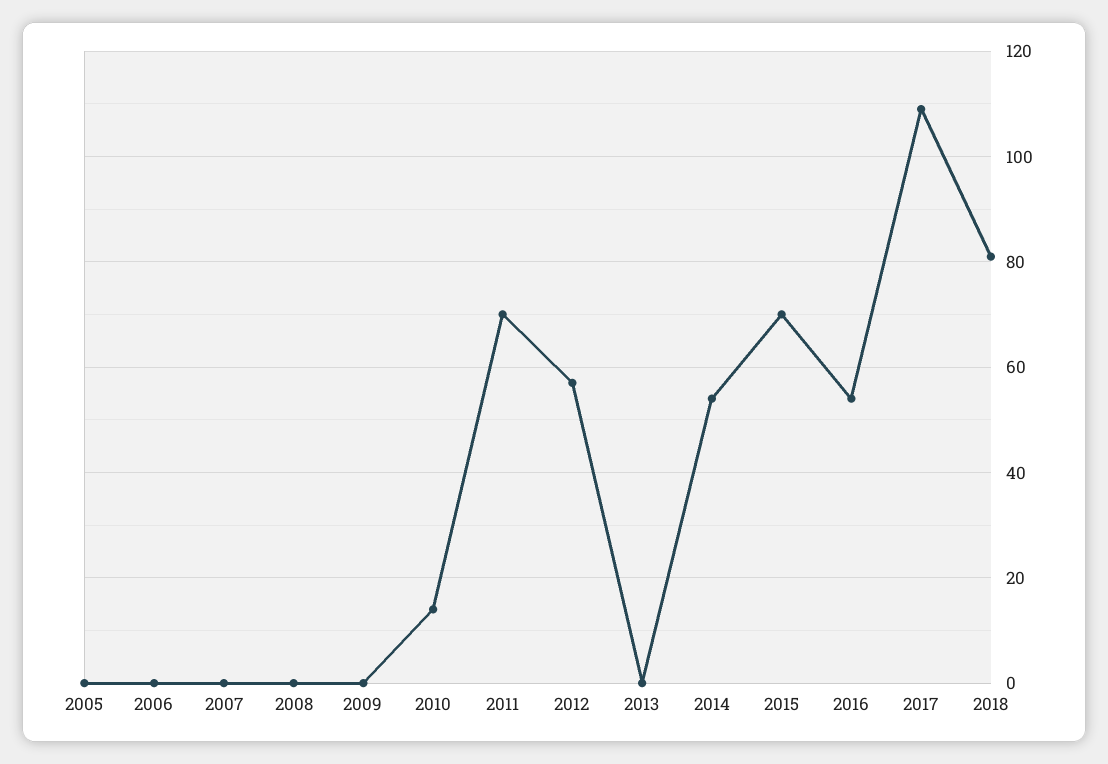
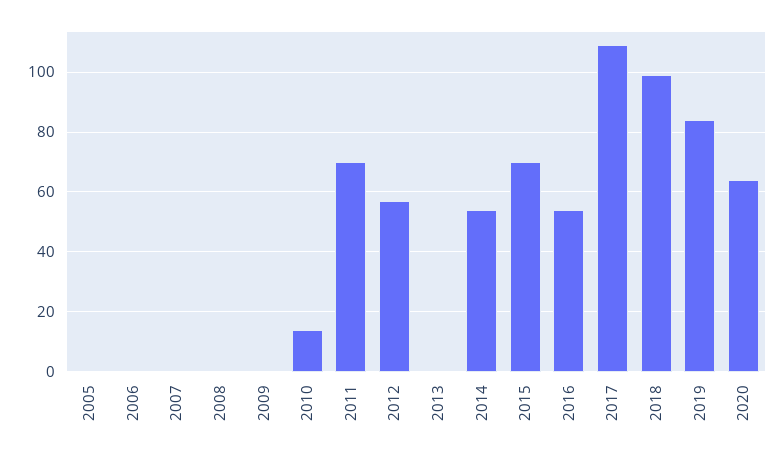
2018: 80 -> 100
2019: none -> 85
2020: none -> 65

